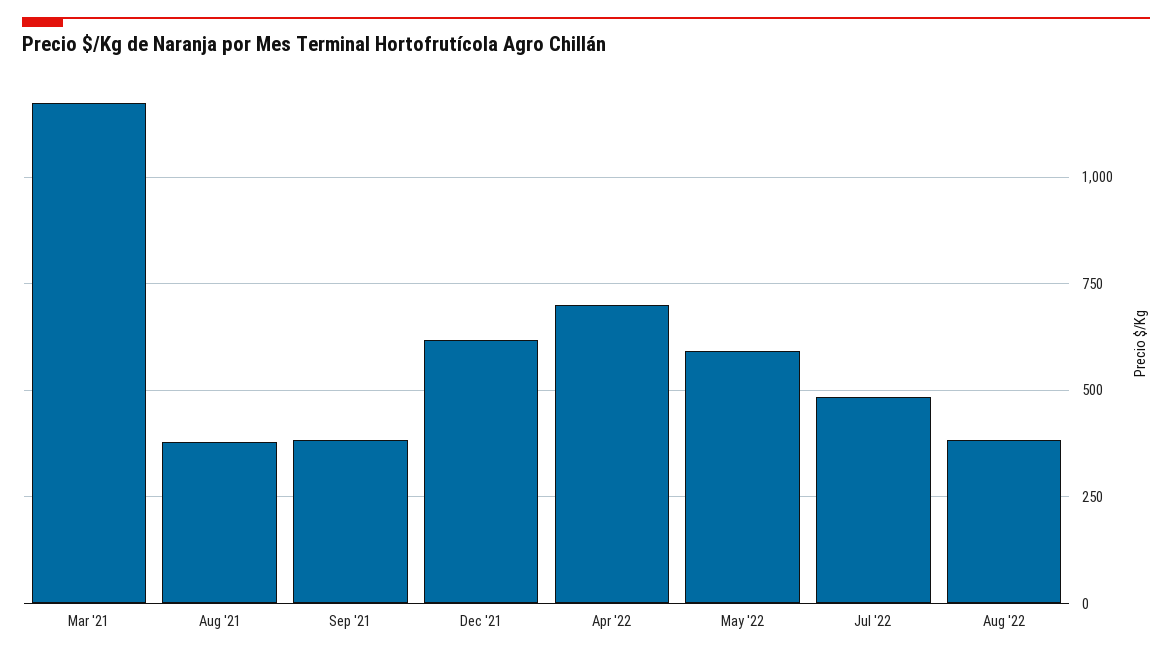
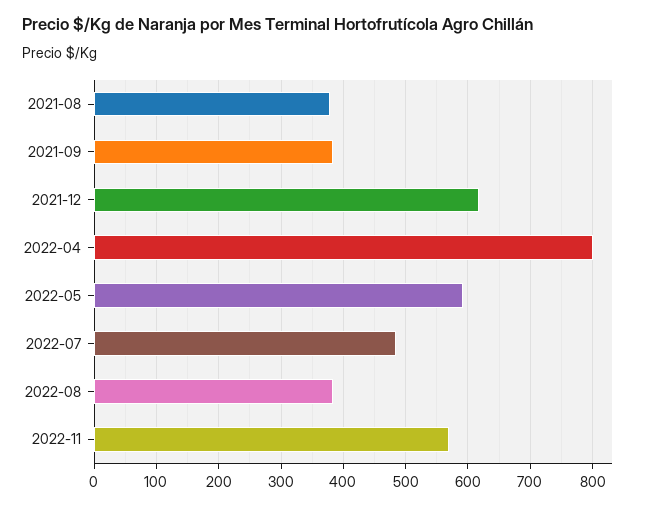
Mar '21: 1175 -> none
Apr '22: 700 -> 800
2022-11: none -> 570

